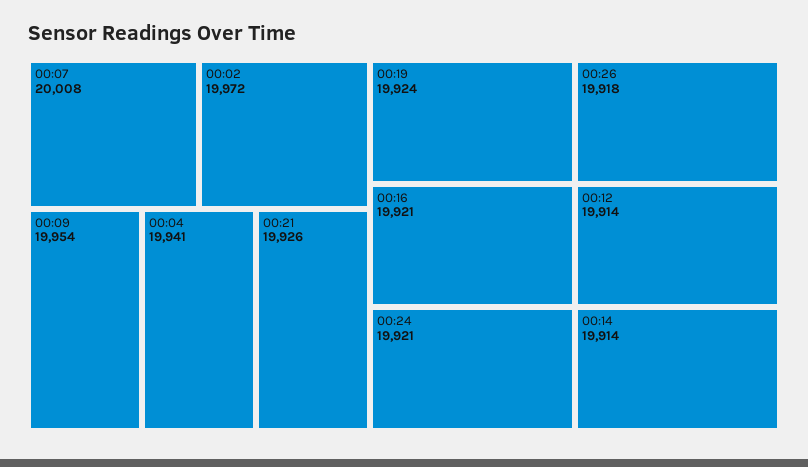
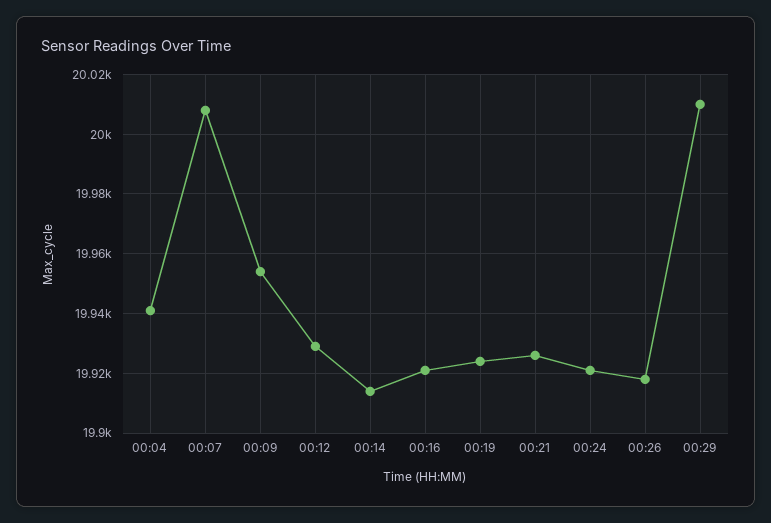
00:02: 19972 -> none
00:12: 19914 -> 19930
00:29: none -> 20010

